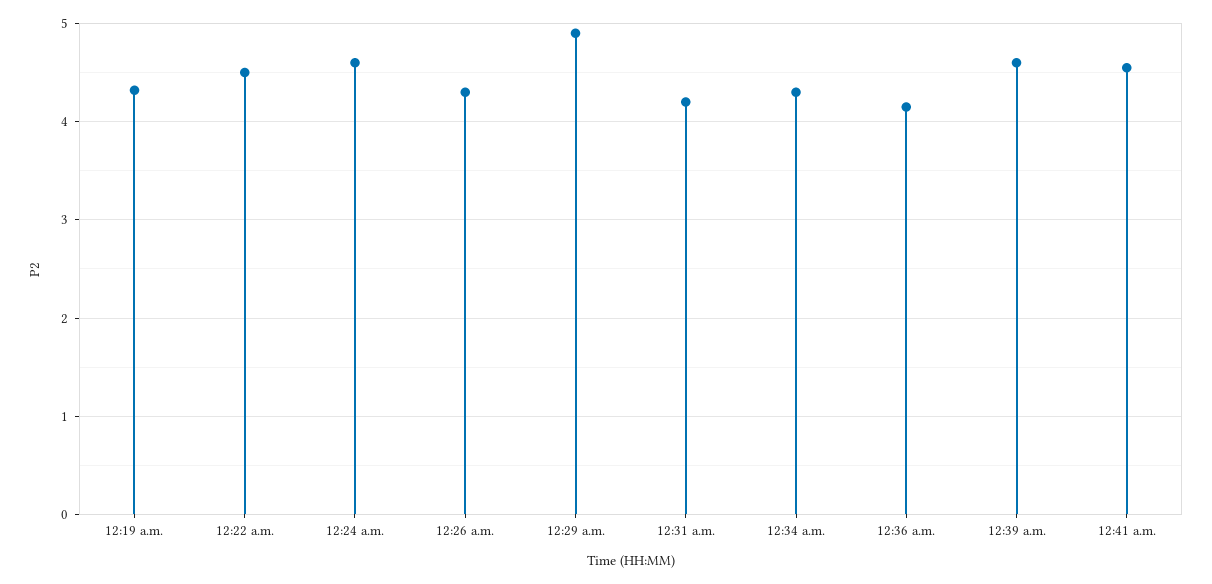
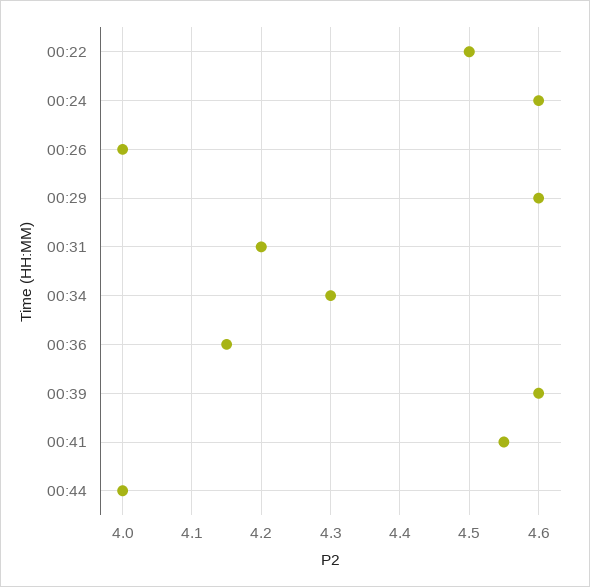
12:19 a.m.: 4.3 -> none
12:26 a.m.: 4.3 -> 4
12:29 a.m.: 4.9 -> 4.6
00:44: none -> 4

